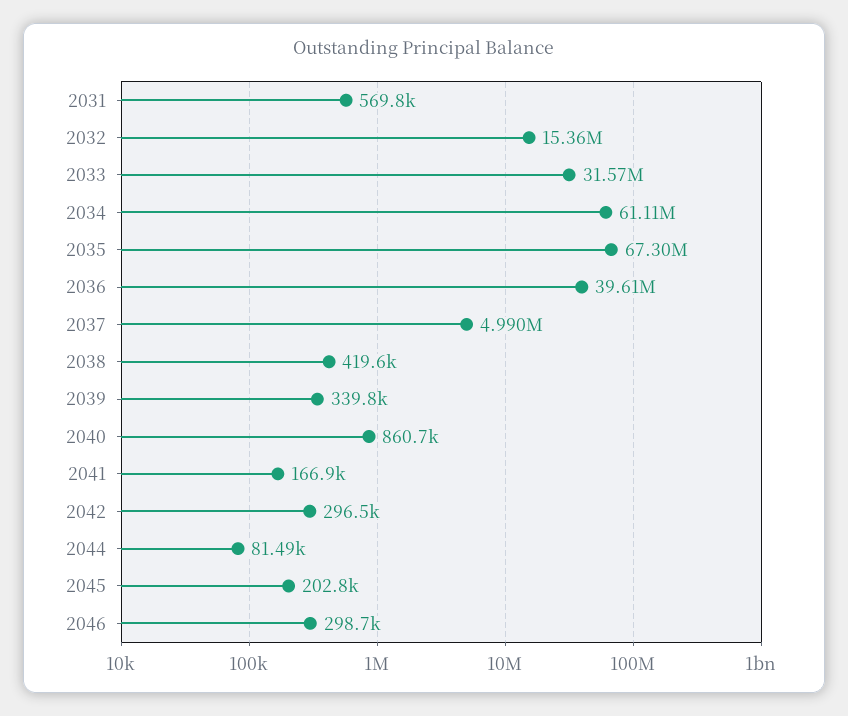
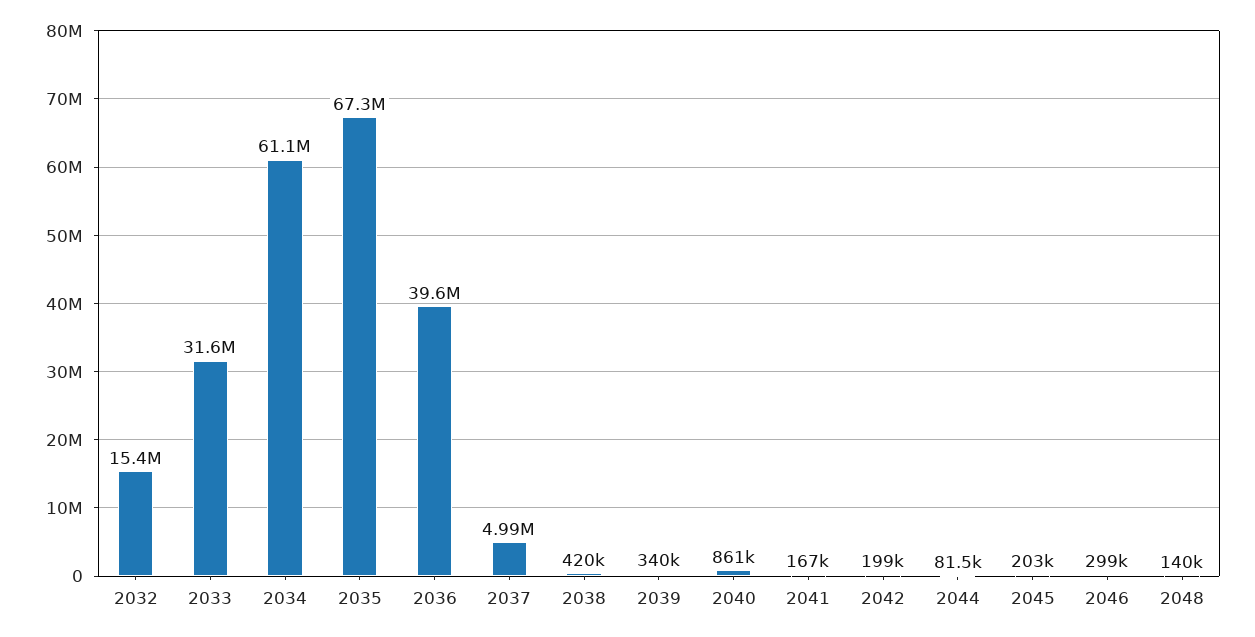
2031: 569800 -> none
2042: 296500 -> 199000
2048: none -> 140000

